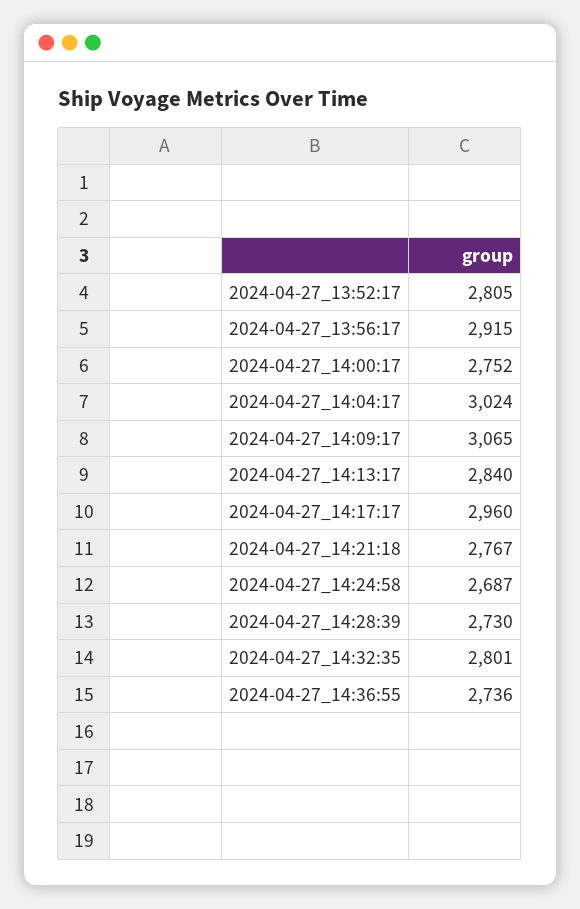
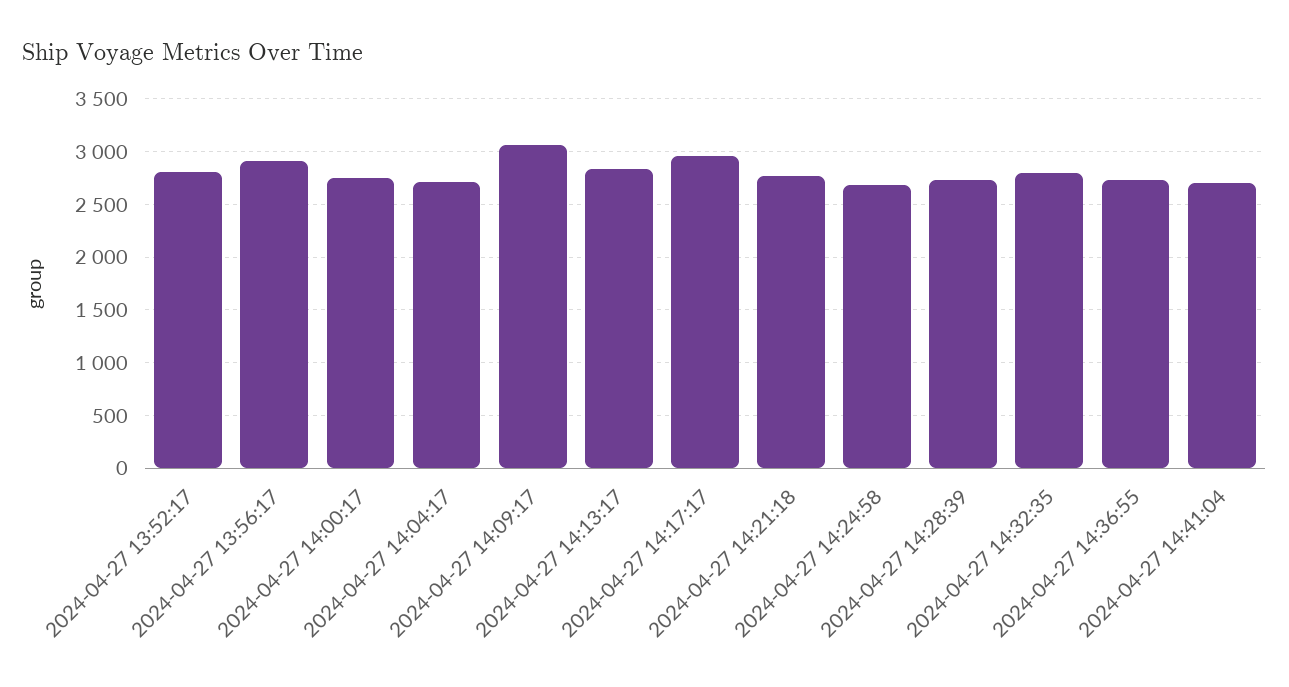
2024-04-27_14:04:17: 3024 -> 2700
2024-04-27 14:41:04: none -> 2700

